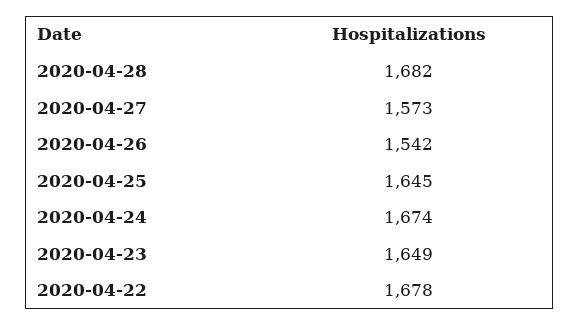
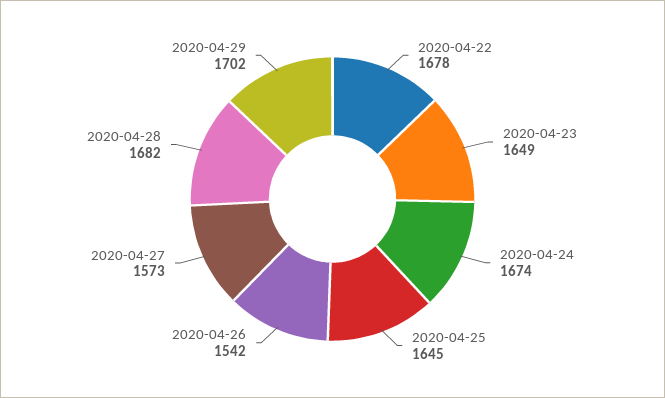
2020-04-29: none -> 1702

